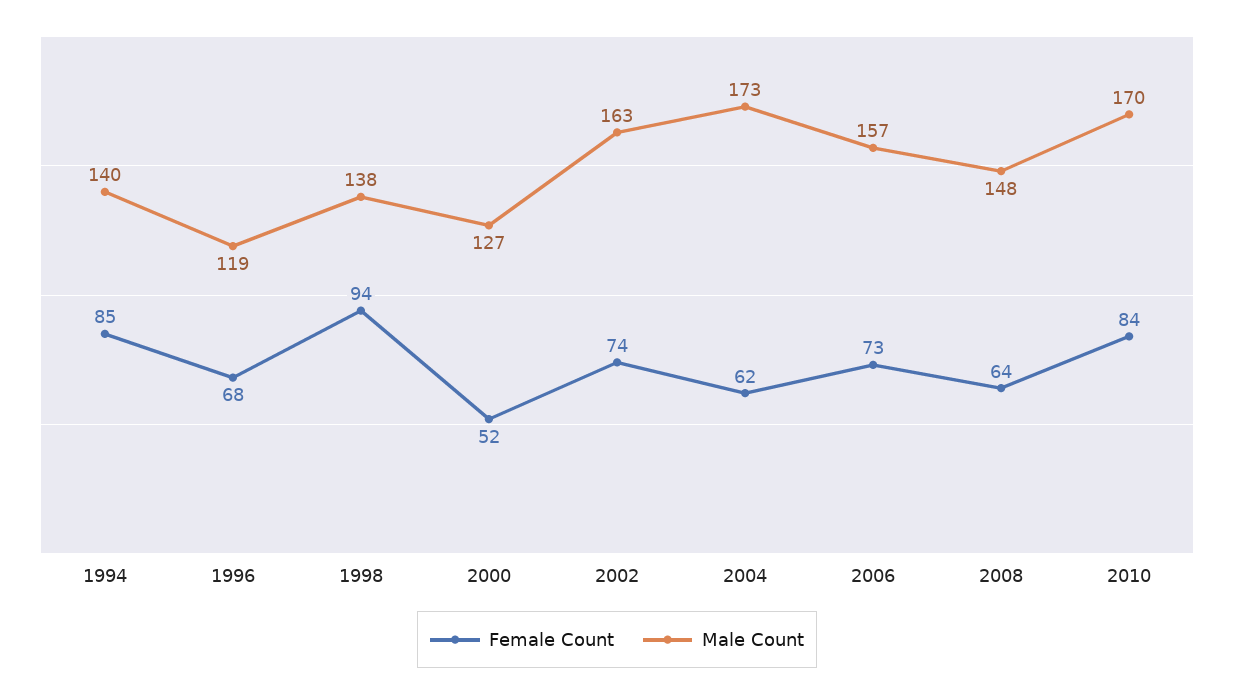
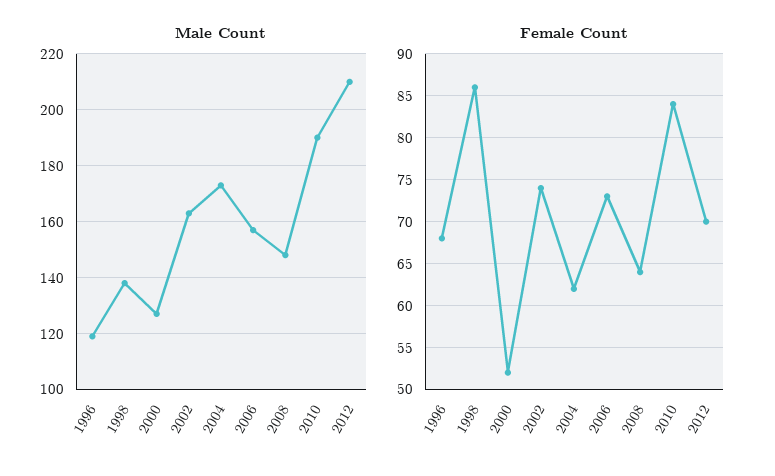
Female Count, 1994: 85 -> none
Male Count, 1994: 140 -> none
Female Count, 1998: 94 -> 86
Male Count, 2010: 170 -> 190
Male Count, 2012: none -> 210
Female Count, 2012: none -> 70

